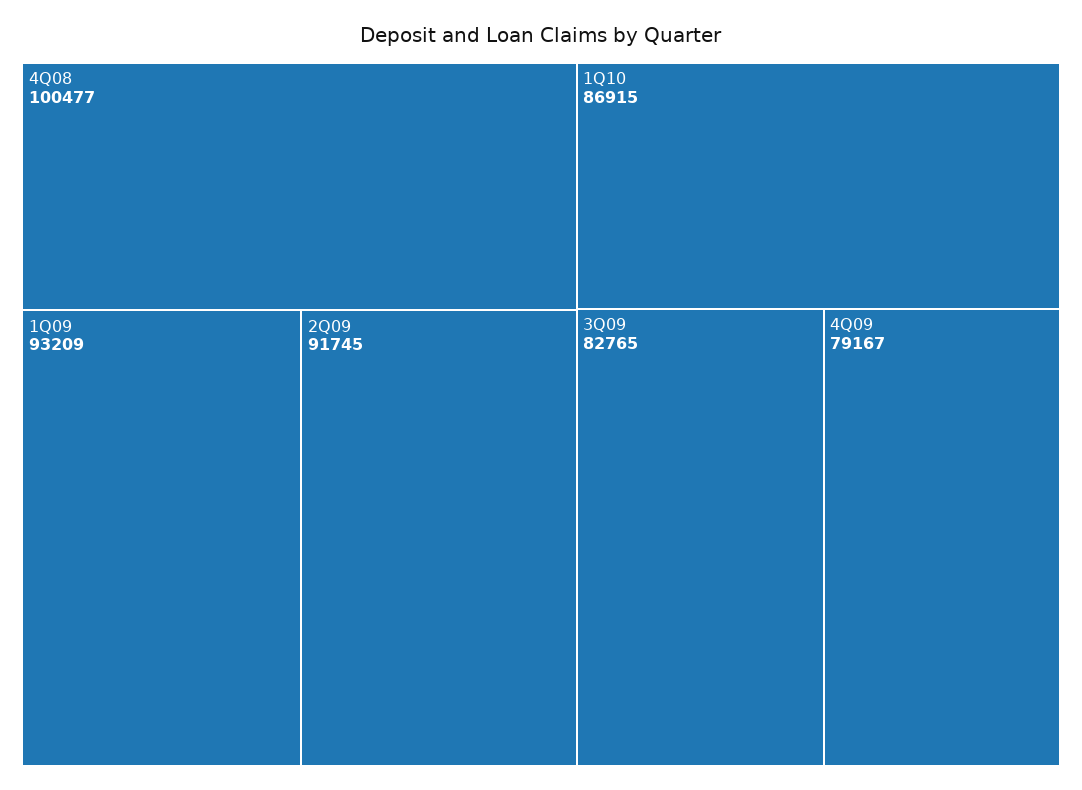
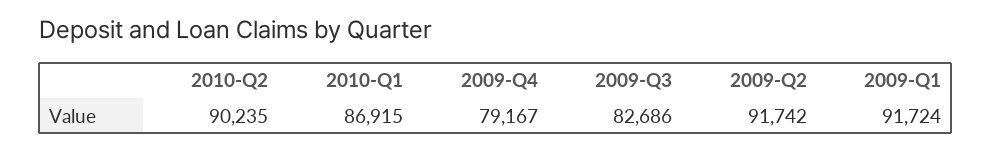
4Q08: 100477 -> none
1Q09: 93209 -> 91724
2Q09: 91745 -> 91742
3Q09: 82765 -> 82686
2010-Q2: none -> 90235

